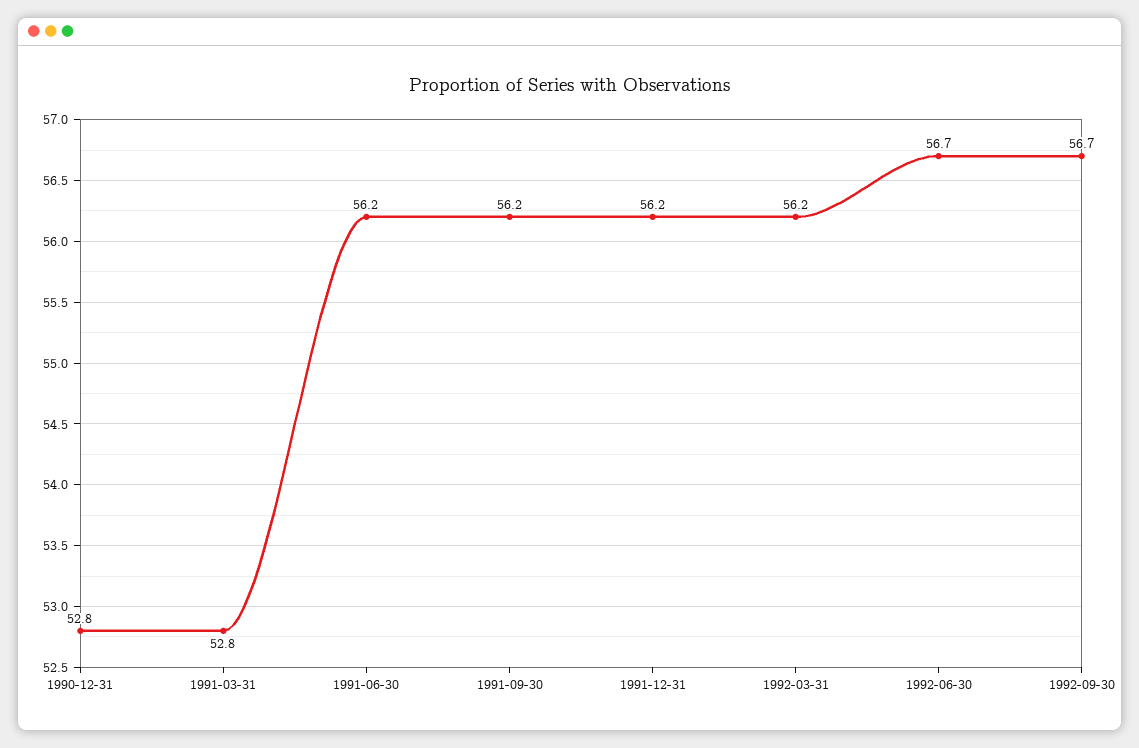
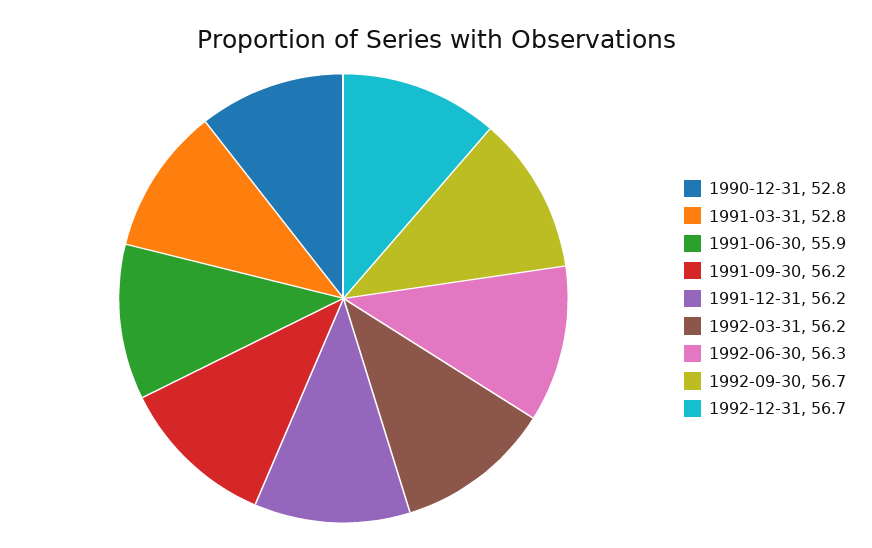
1991-06-30: 56.2 -> 55.9
1992-06-30: 56.7 -> 56.3
1992-12-31: none -> 56.7

